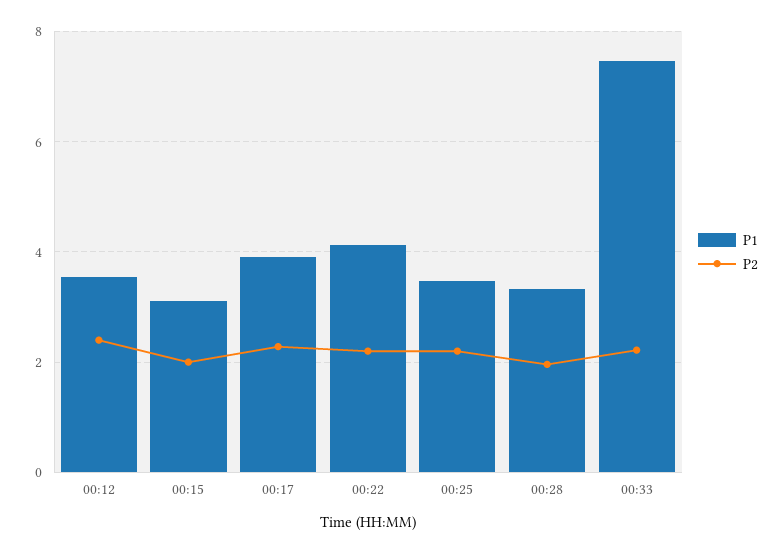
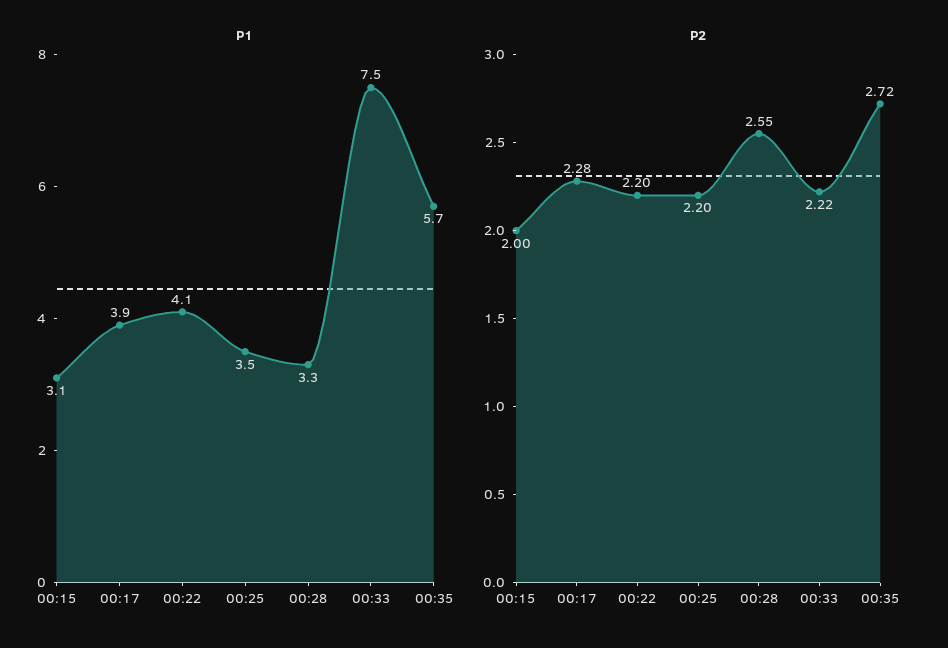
P1, 00:12: 3.6 -> none
P2, 00:12: 2.4 -> none
P2, 00:28: 2 -> 2.55
P1, 00:35: none -> 5.7
P2, 00:35: none -> 2.72

